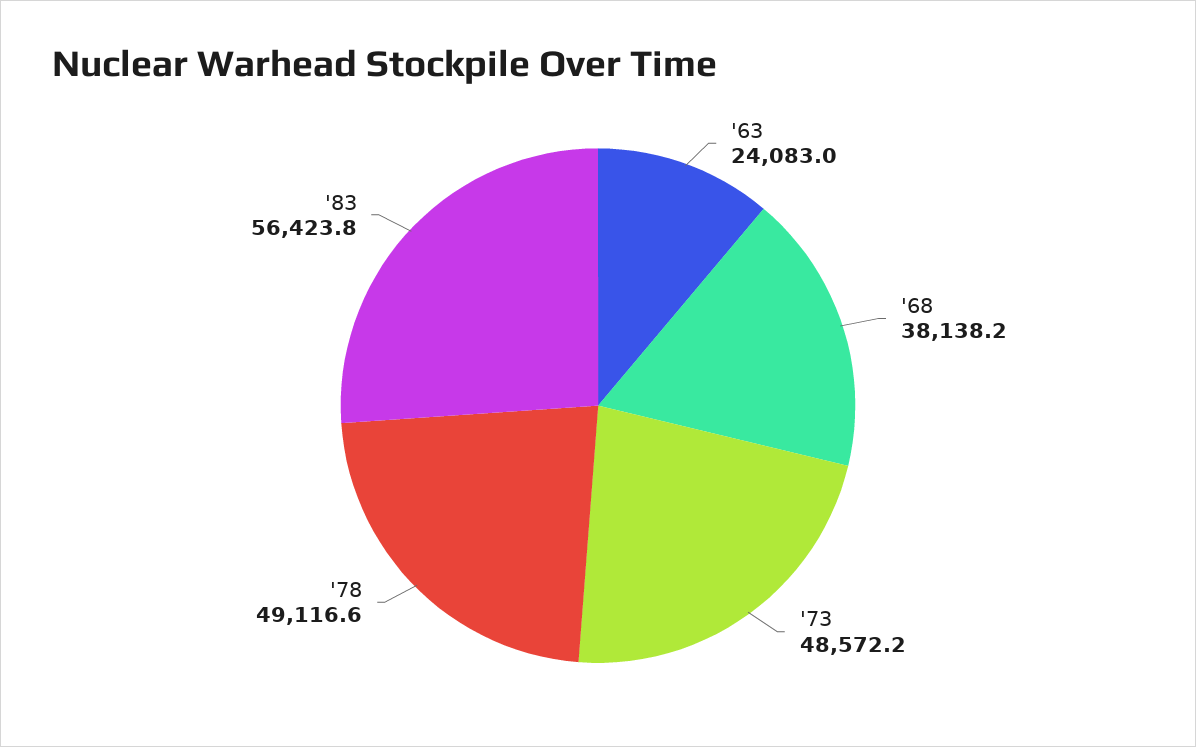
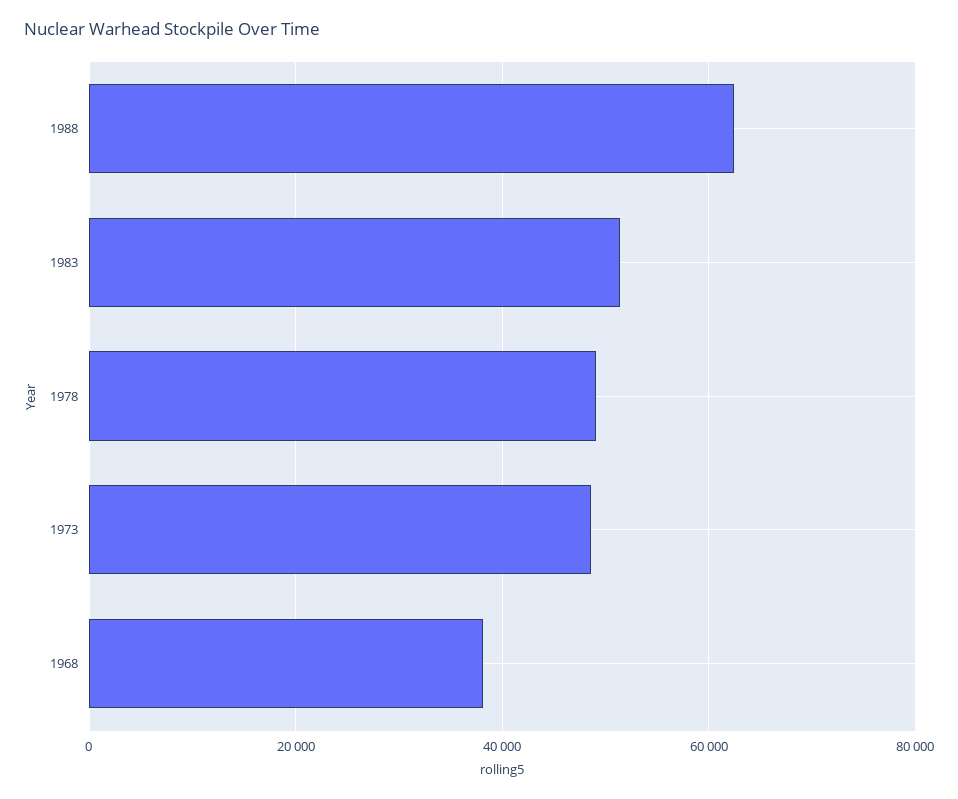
'63: 24083 -> none
'83: 56423.8 -> 52000
1988: none -> 62000

